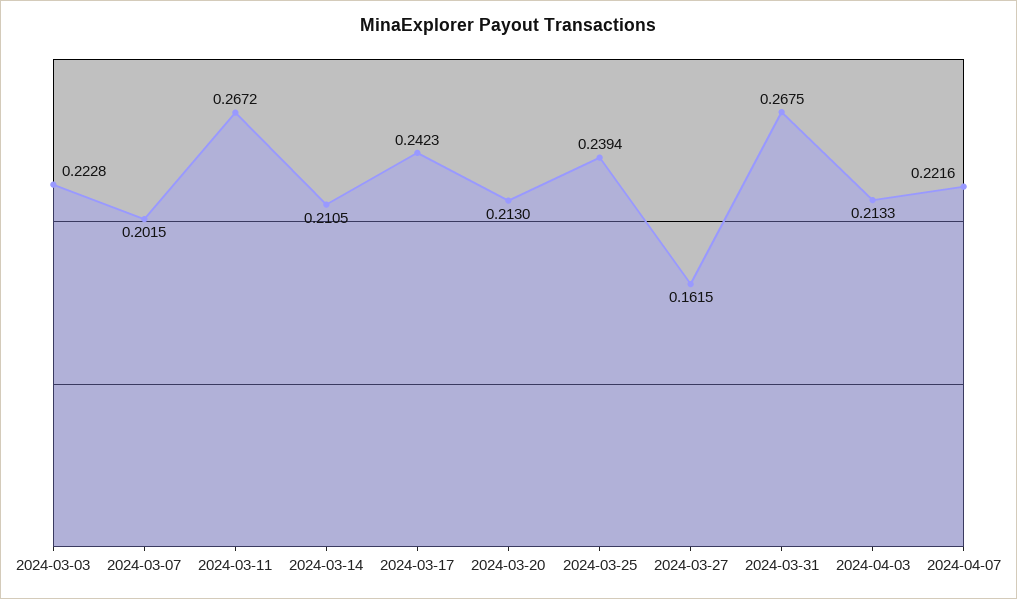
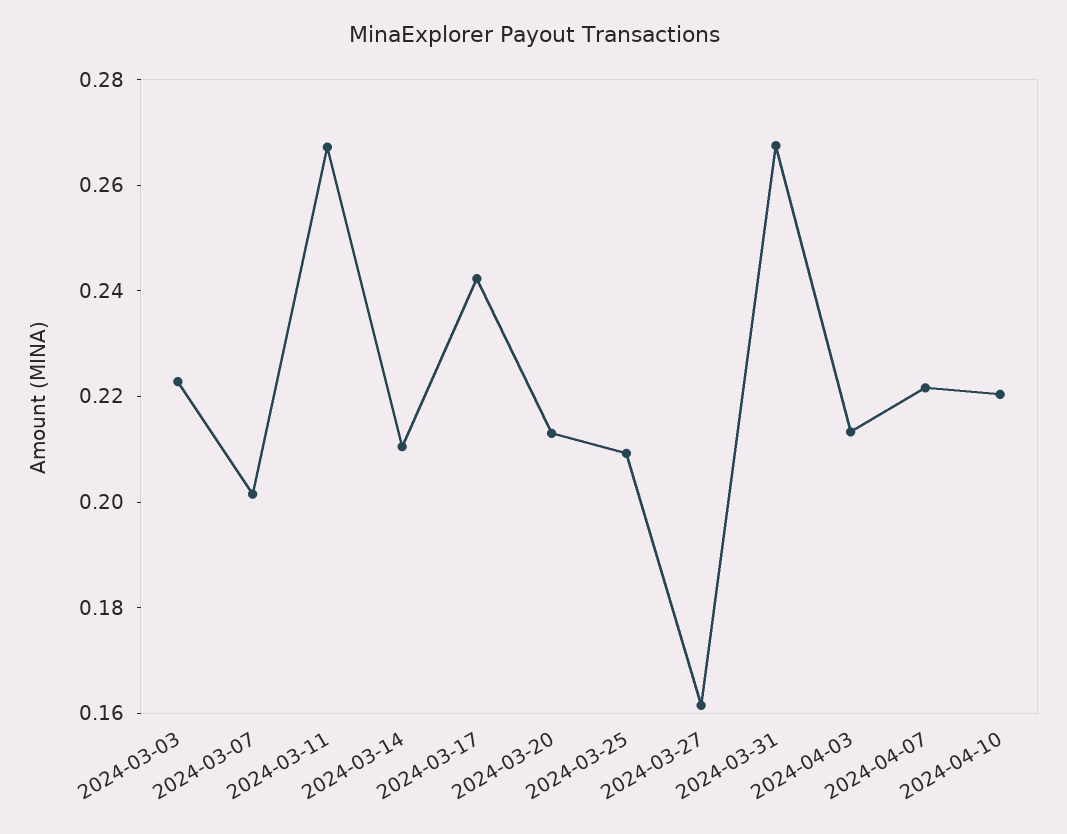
2024-03-25: 0.2394 -> 0.21
2024-04-10: none -> 0.22

